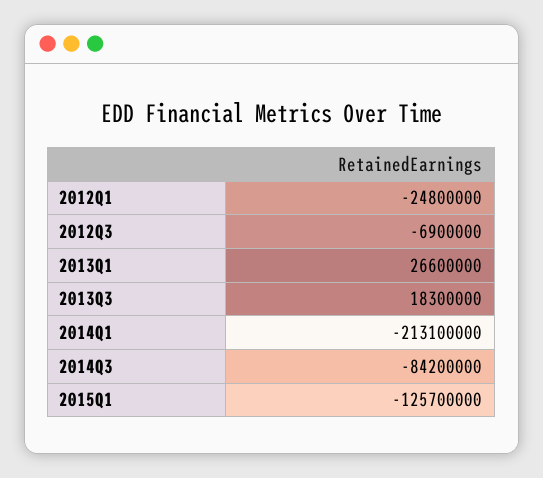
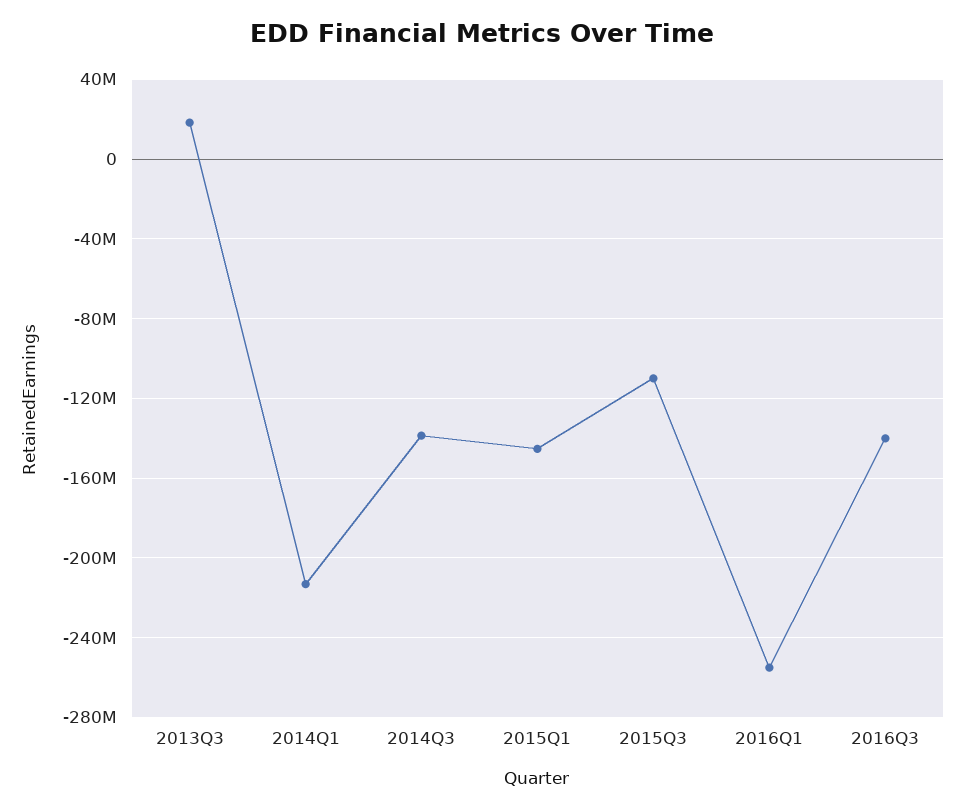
2012Q1: -24800000 -> none
2012Q3: -6900000 -> none
2013Q1: 26600000 -> none
2014Q3: -84200000 -> -140000000
2015Q1: -125700000 -> -145000000
2015Q3: none -> -110000000
2016Q1: none -> -255000000
2016Q3: none -> -140000000

